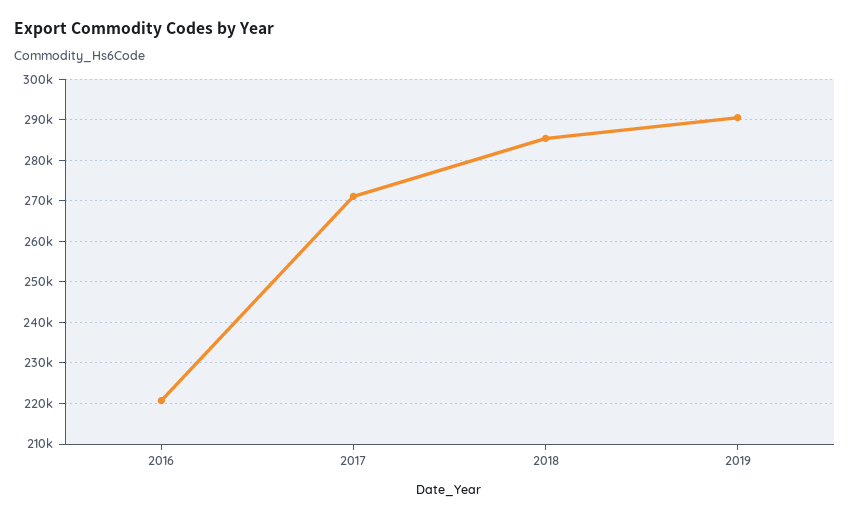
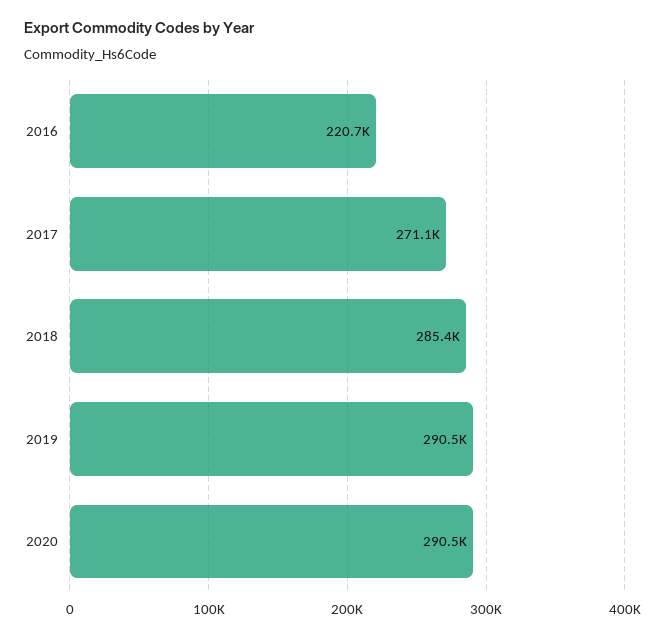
2020: none -> 290500

